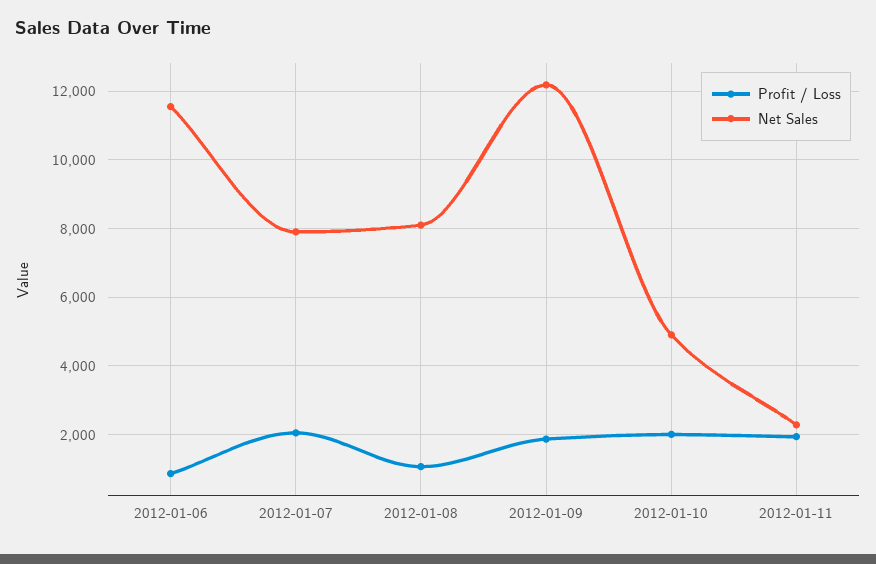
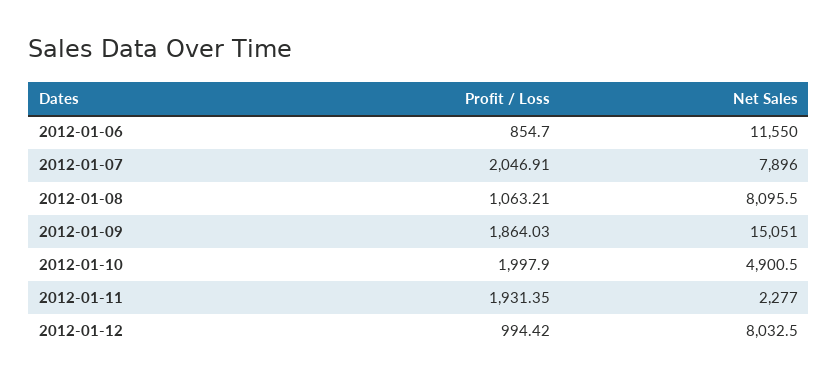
Net Sales, 2012-01-09: 12200 -> 15051
Profit / Loss, 2012-01-12: none -> 994.42
Net Sales, 2012-01-12: none -> 8032.5

